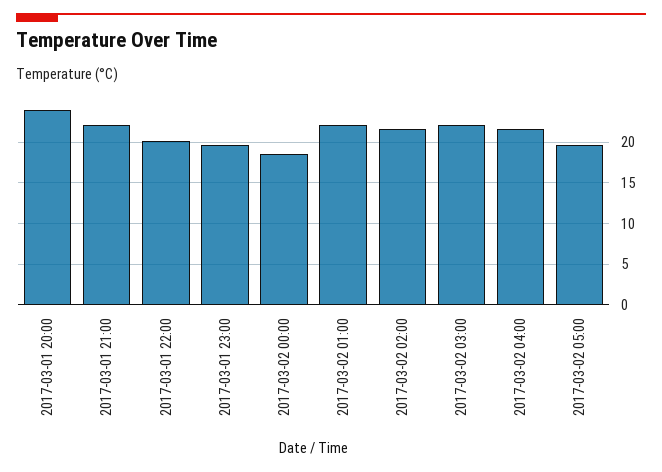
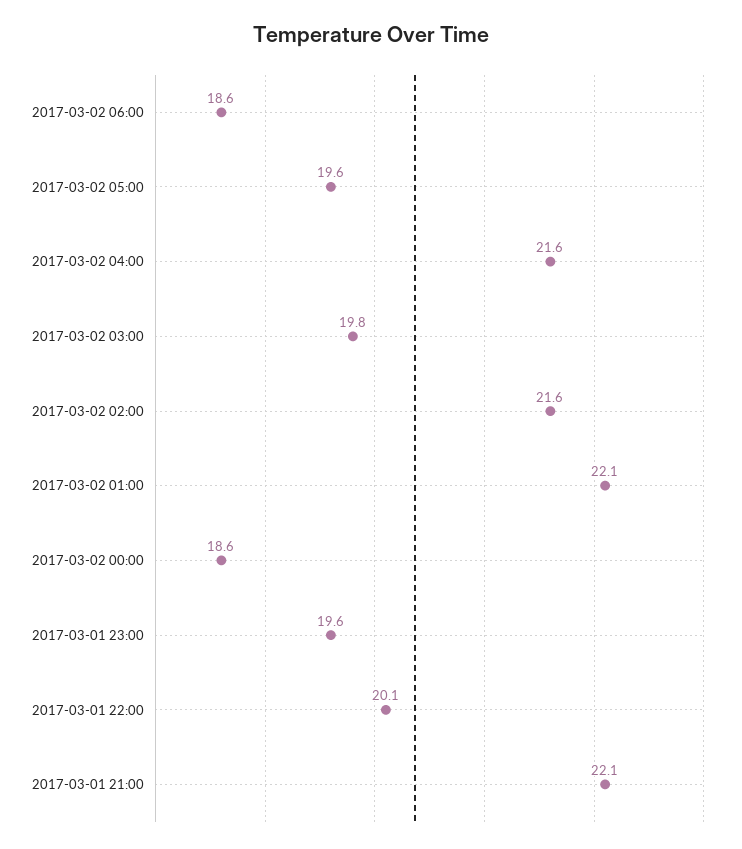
2017-03-01 20:00: 24 -> none
2017-03-02 03:00: 22 -> 19.8
2017-03-02 06:00: none -> 18.6

